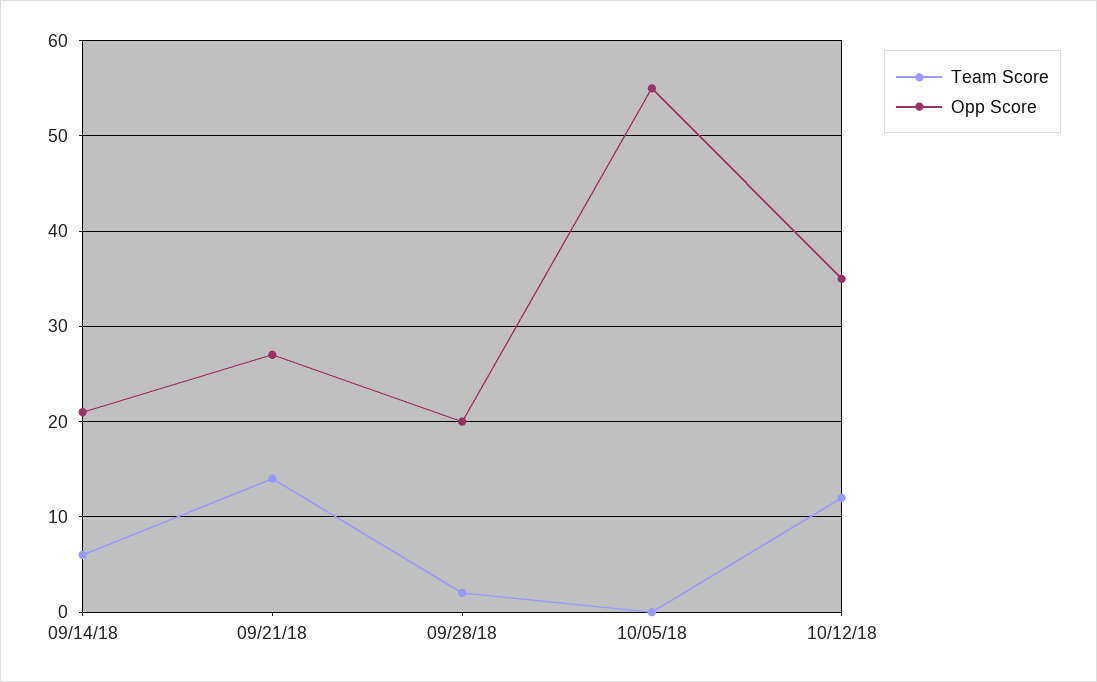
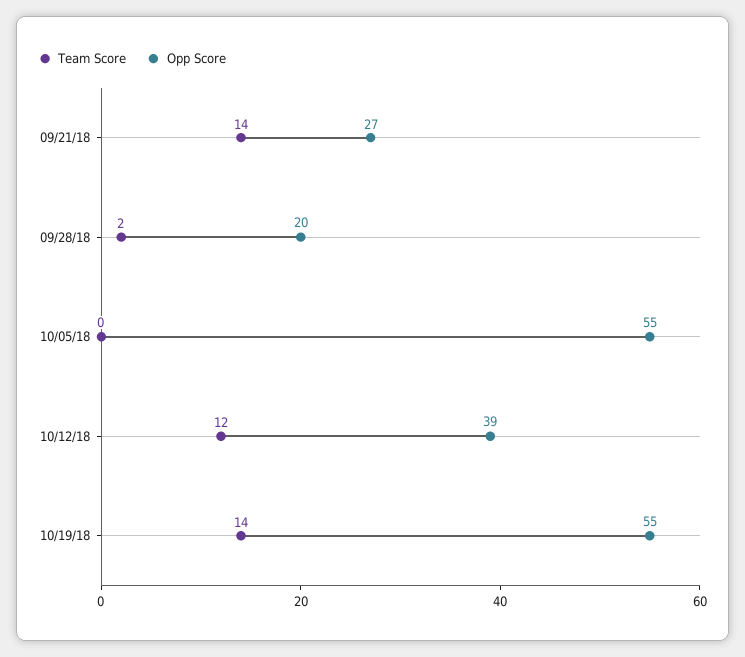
Team Score, 09/14/18: 6 -> none
Opp Score, 09/14/18: 21 -> none
Opp Score, 10/12/18: 35 -> 39
Team Score, 10/19/18: none -> 14
Opp Score, 10/19/18: none -> 55

